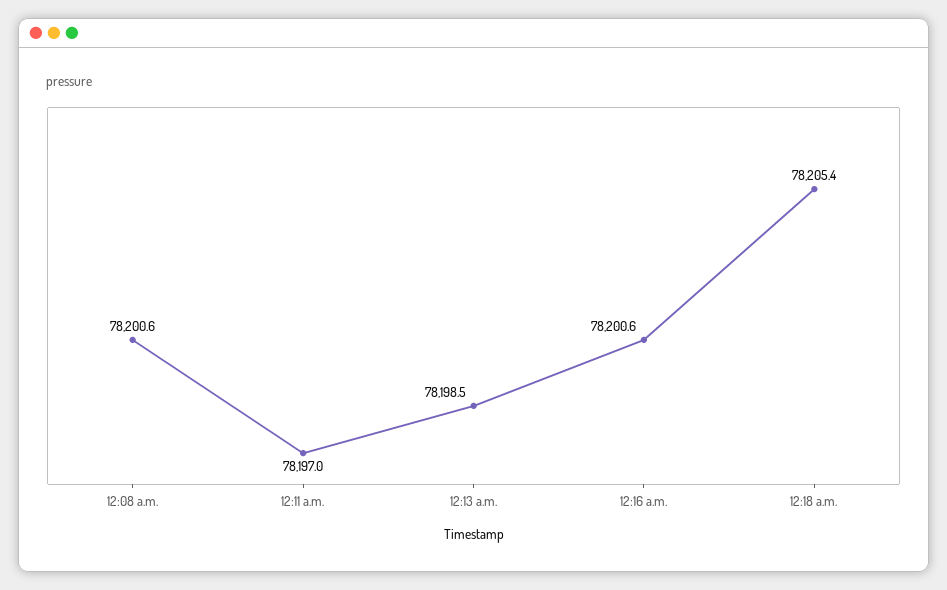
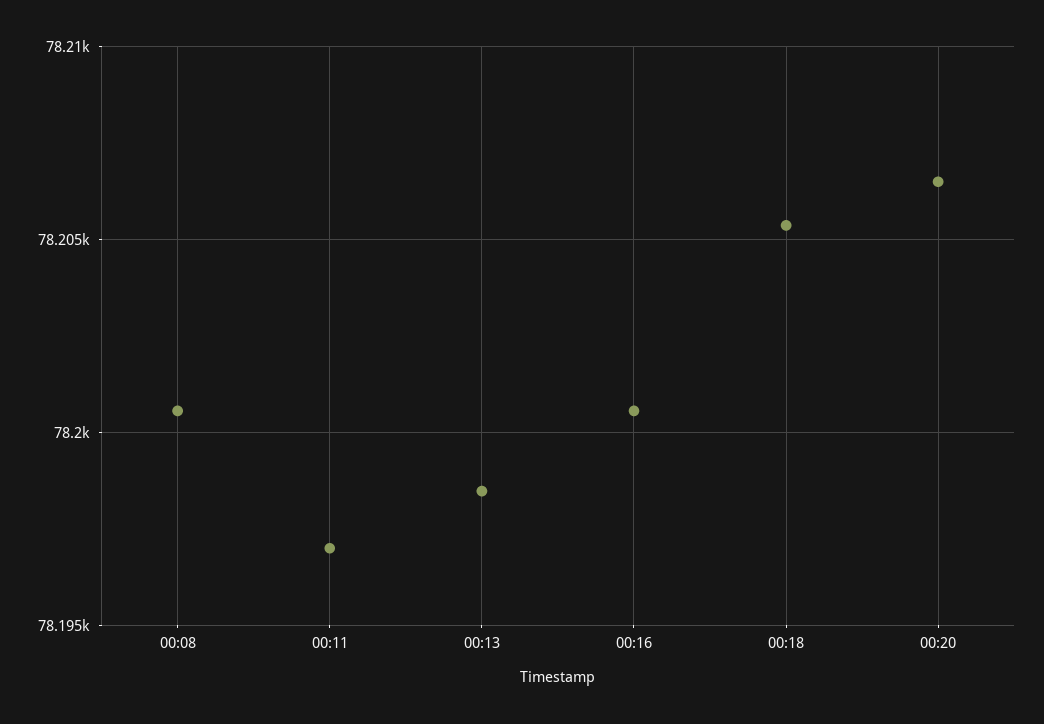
00:20: none -> 78206.5

